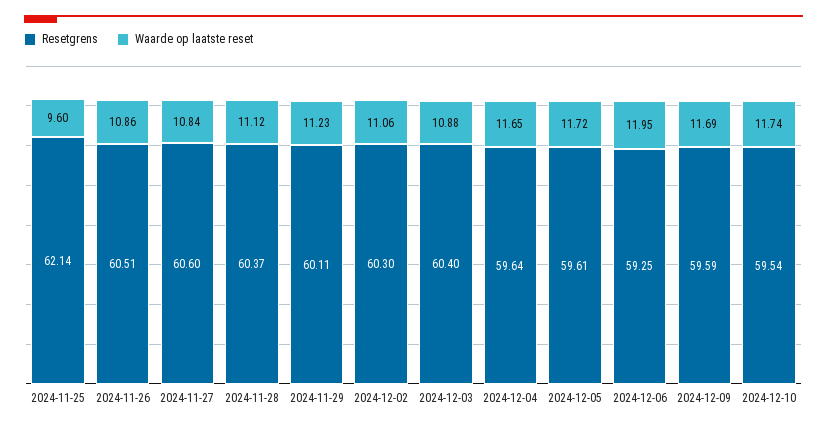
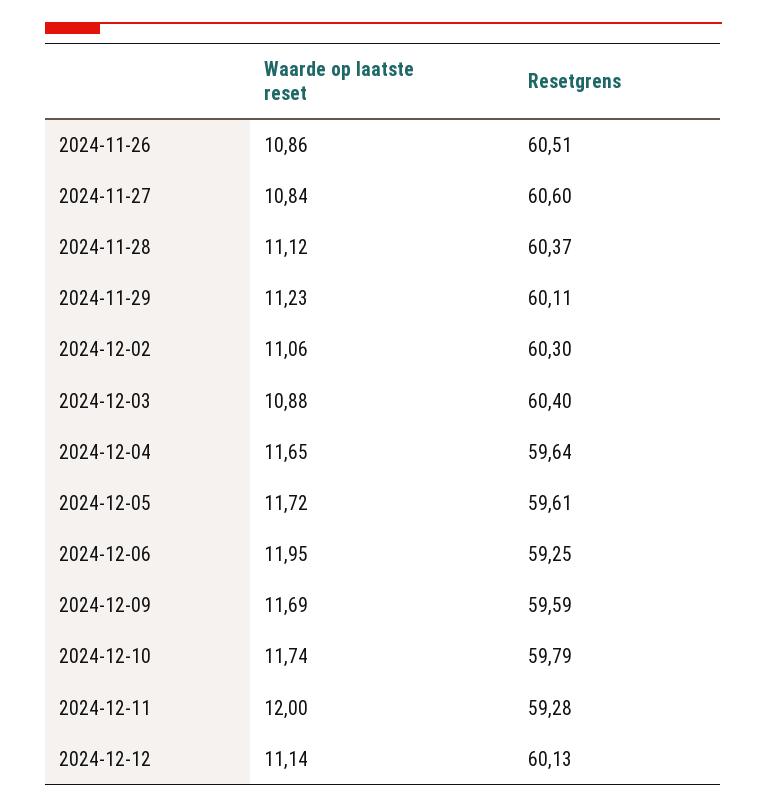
Resetgrens, 2024-11-25: 62.14 -> none
Waarde op laatste reset, 2024-11-25: 9.6 -> none
Resetgrens, 2024-12-10: 59.54 -> 59.79
Waarde op laatste reset, 2024-12-11: none -> 12
Resetgrens, 2024-12-11: none -> 59.28
Waarde op laatste reset, 2024-12-12: none -> 11.14
Resetgrens, 2024-12-12: none -> 60.13

